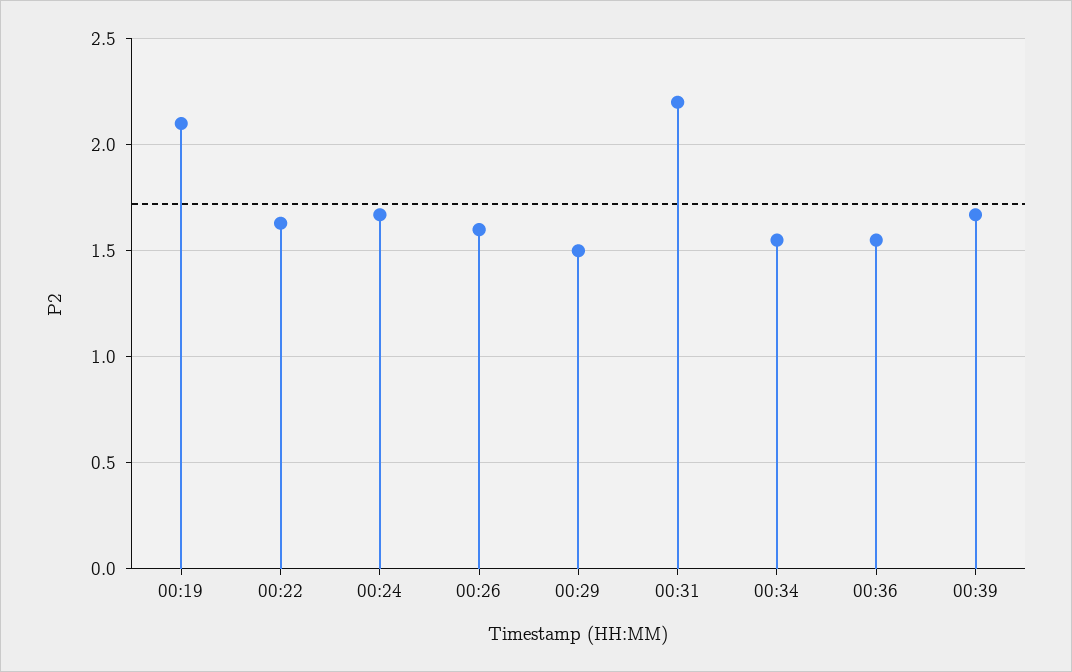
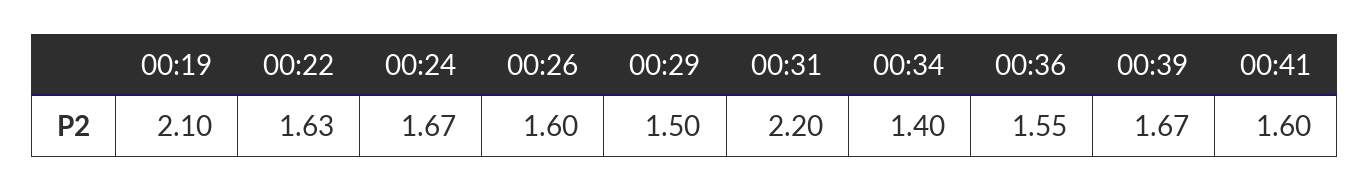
00:34: 1.55 -> 1.4
00:41: none -> 1.6

